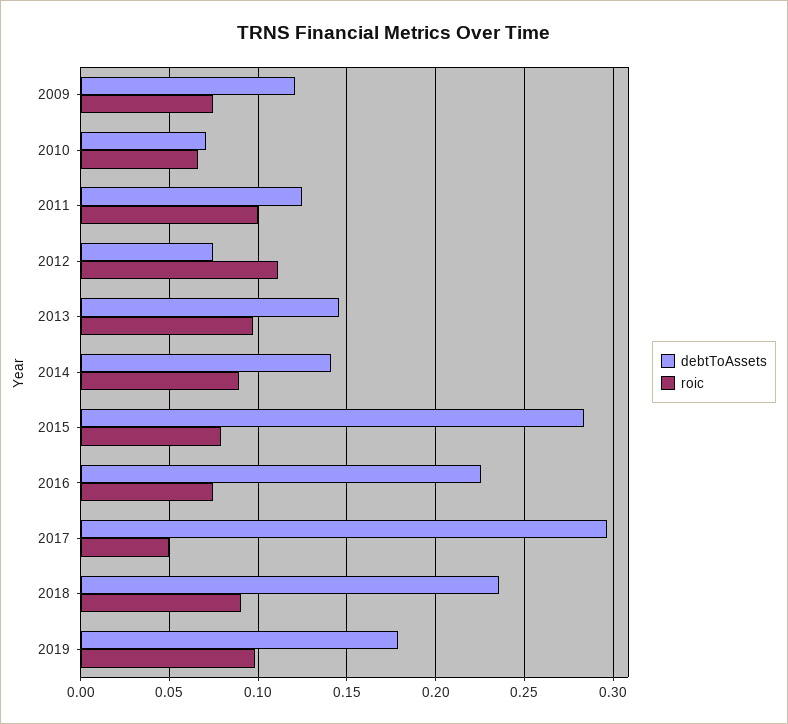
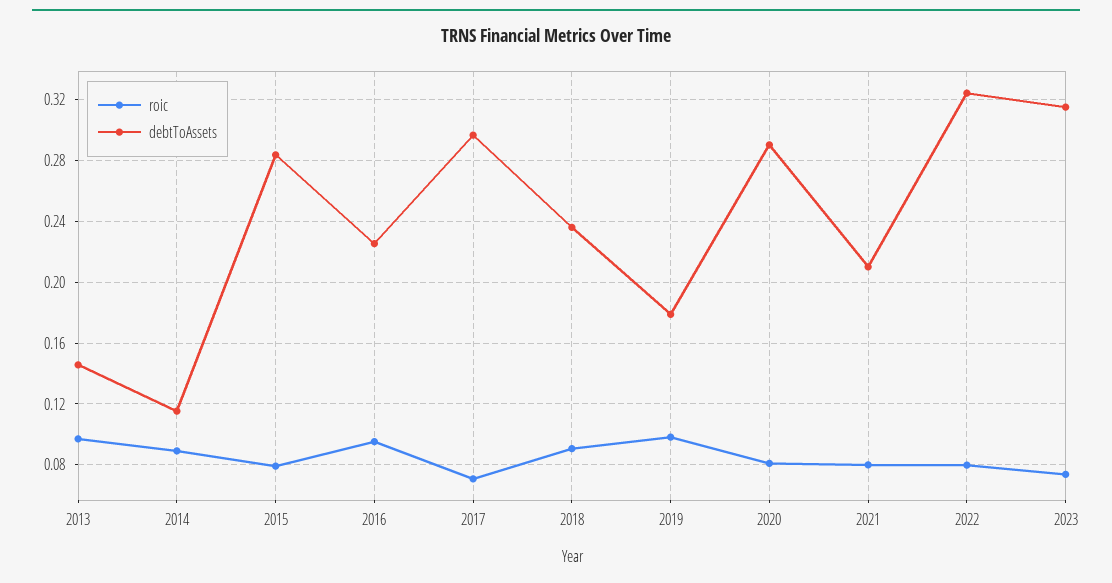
debtToAssets, 2009: 0.12 -> none
roic, 2009: 0.075 -> none
debtToAssets, 2010: 0.07 -> none
roic, 2010: 0.065 -> none
debtToAssets, 2011: 0.125 -> none
roic, 2011: 0.1 -> none
debtToAssets, 2012: 0.075 -> none
roic, 2012: 0.11 -> none
debtToAssets, 2014: 0.14 -> 0.115
roic, 2016: 0.075 -> 0.095
roic, 2017: 0.05 -> 0.07
roic, 2020: none -> 0.08
debtToAssets, 2020: none -> 0.29
roic, 2021: none -> 0.08
debtToAssets, 2021: none -> 0.21
roic, 2022: none -> 0.08
debtToAssets, 2022: none -> 0.325
roic, 2023: none -> 0.075
debtToAssets, 2023: none -> 0.315

